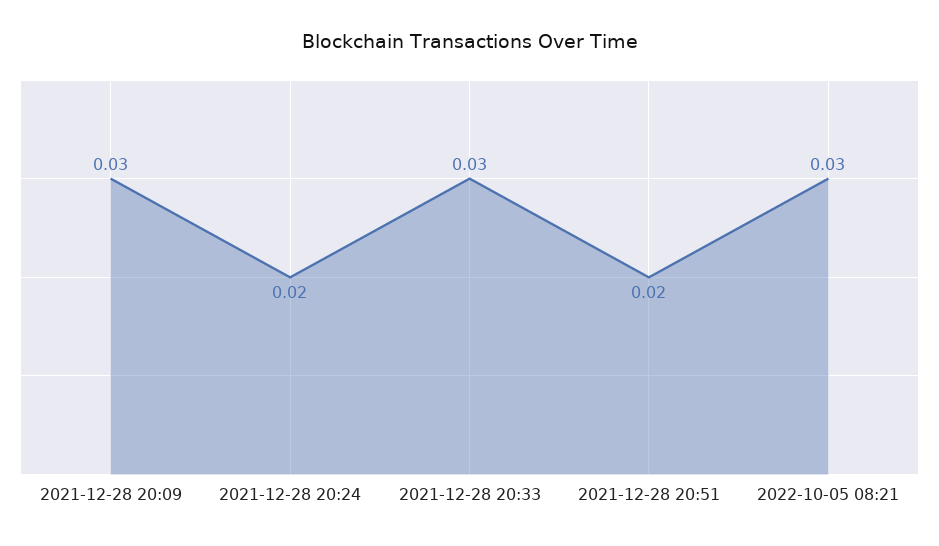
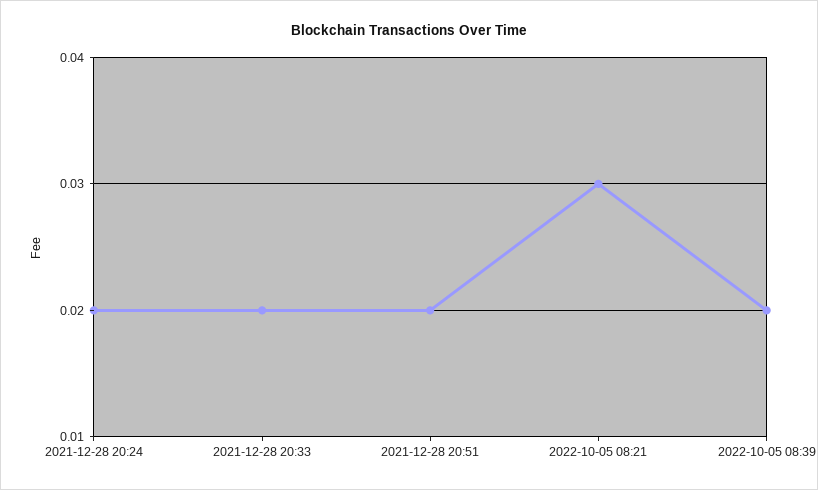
2021-12-28 20:09: 0.03 -> none
2021-12-28 20:33: 0.03 -> 0.02
2022-10-05 08:39: none -> 0.02

